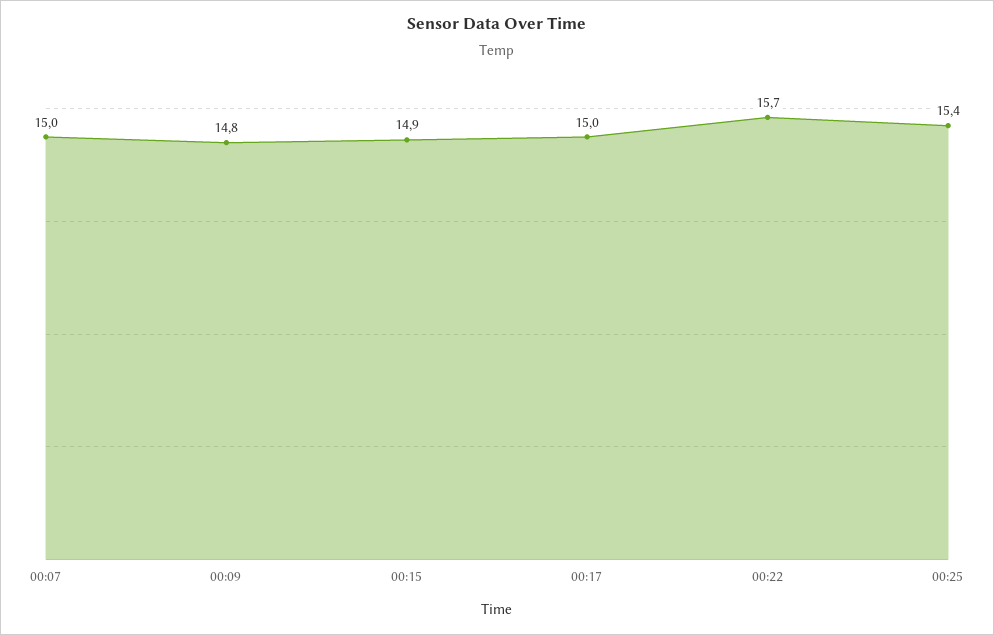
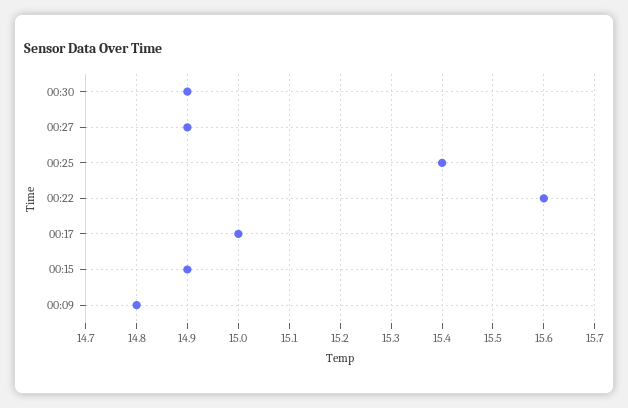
00:07: 15 -> none
00:22: 15.7 -> 15.6
00:30: none -> 14.9
00:27: none -> 14.9

